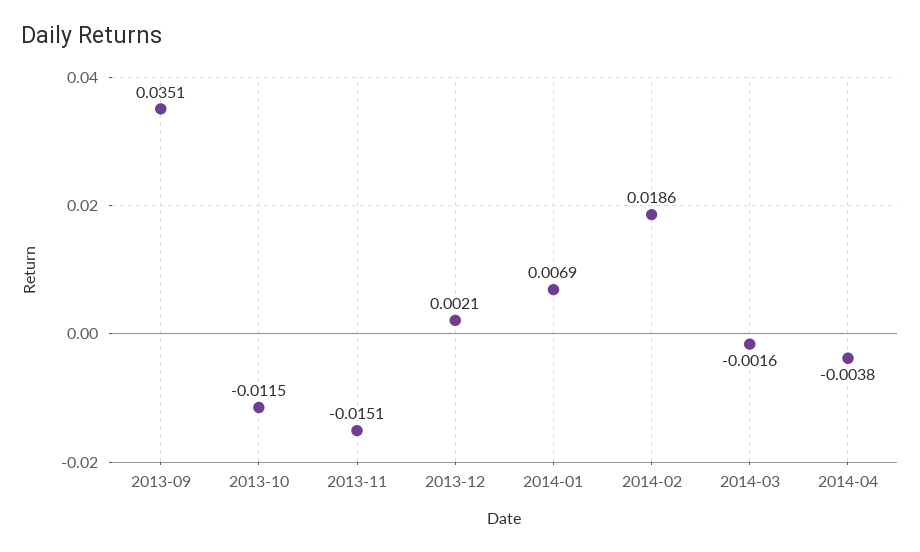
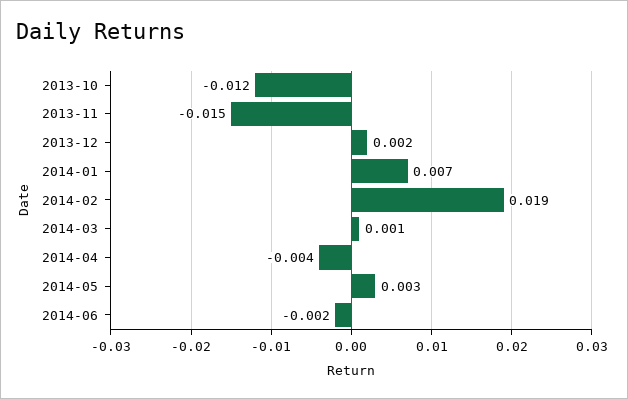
2013-09: 0.0351 -> none
2014-03: -0.0016 -> 0.001
2014-05: none -> 0.003
2014-06: none -> -0.002

